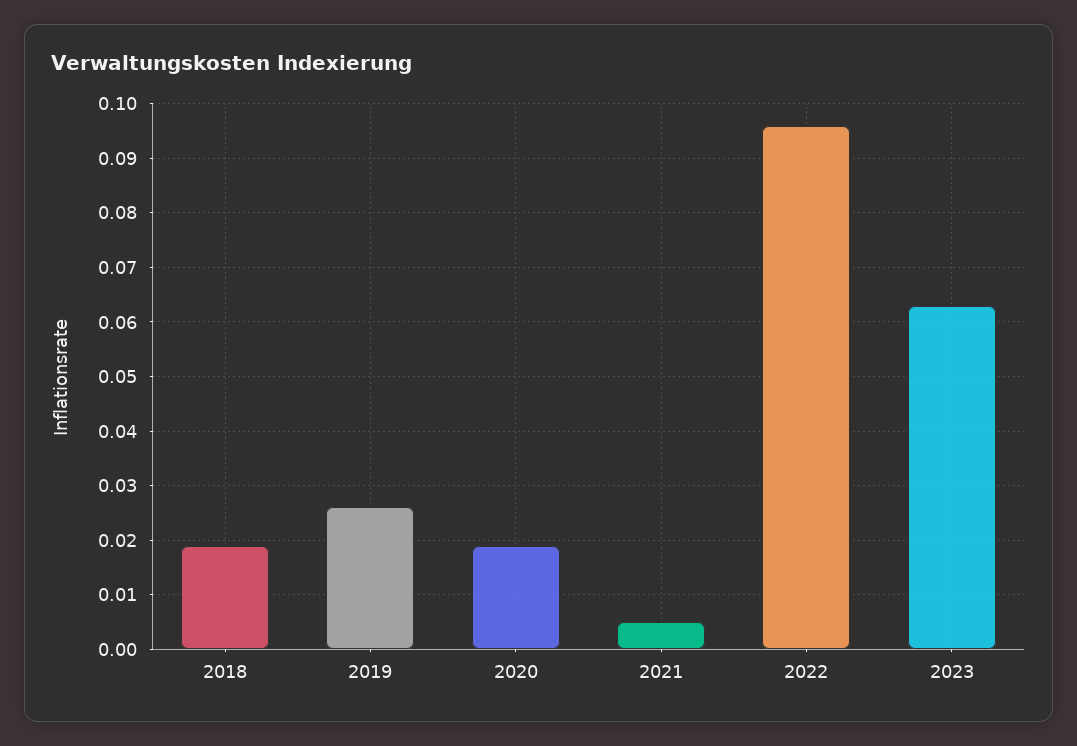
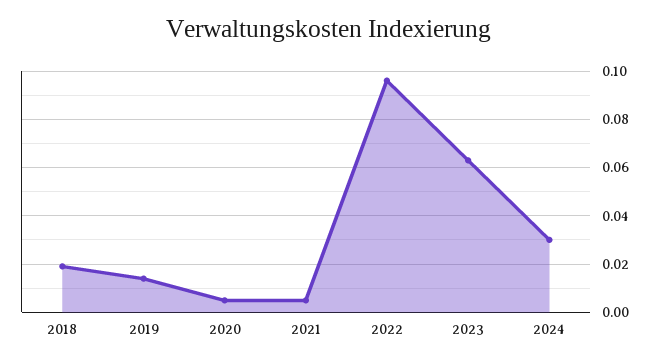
2019: 0.025 -> 0.015
2020: 0.02 -> 0.005
2024: none -> 0.03

